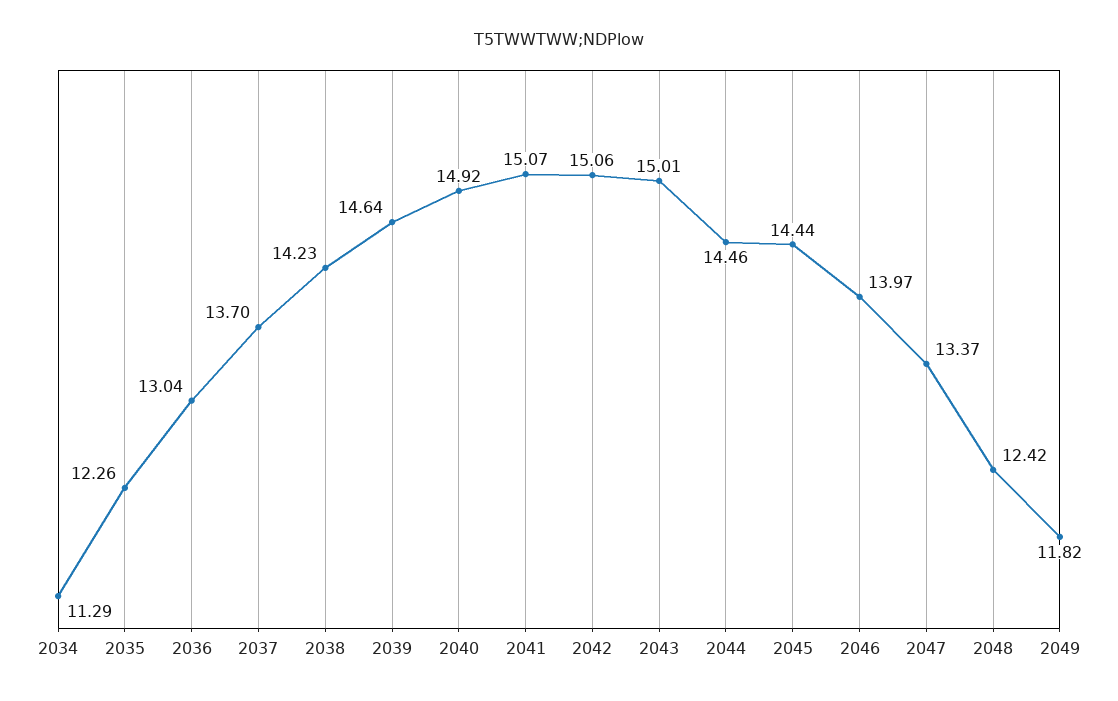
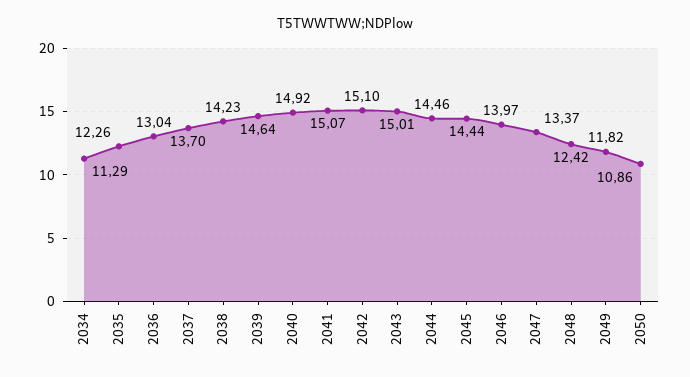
2042: 15.06 -> 15.1
2050: none -> 10.86

